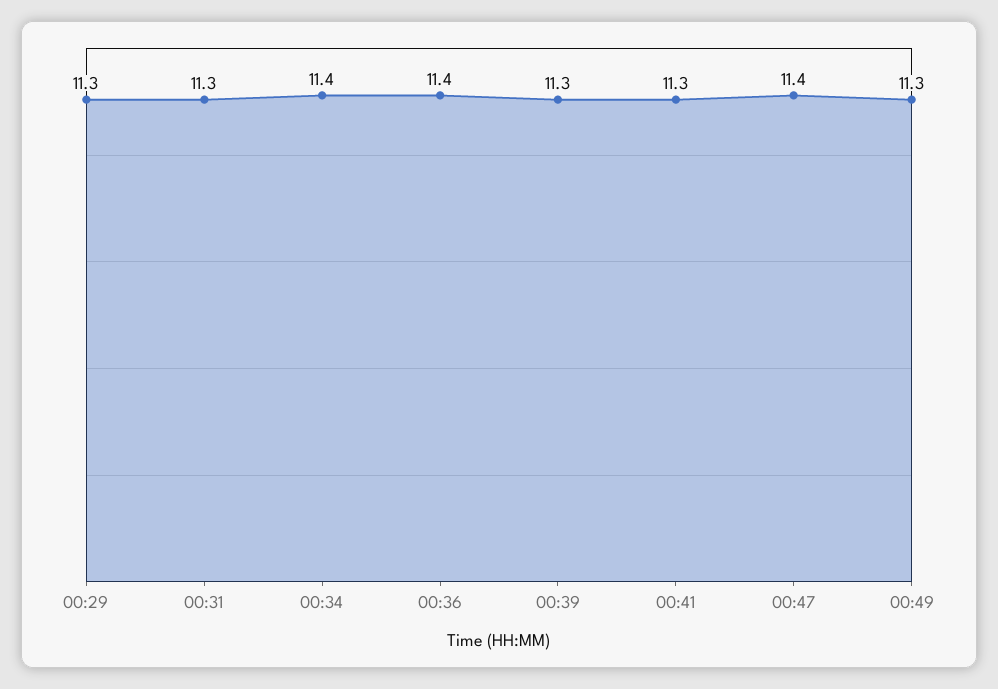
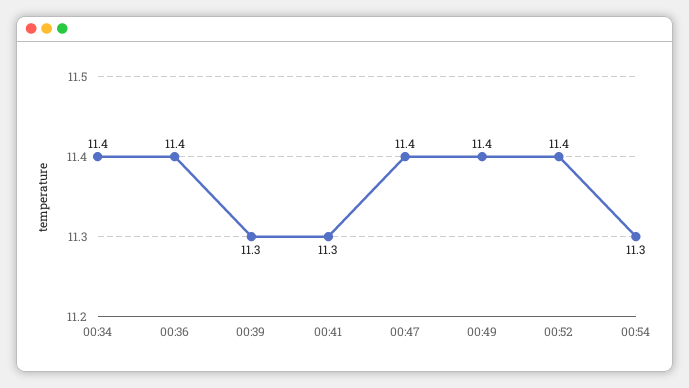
00:29: 11.3 -> none
00:31: 11.3 -> none
00:49: 11.3 -> 11.4
00:52: none -> 11.4
00:54: none -> 11.3

